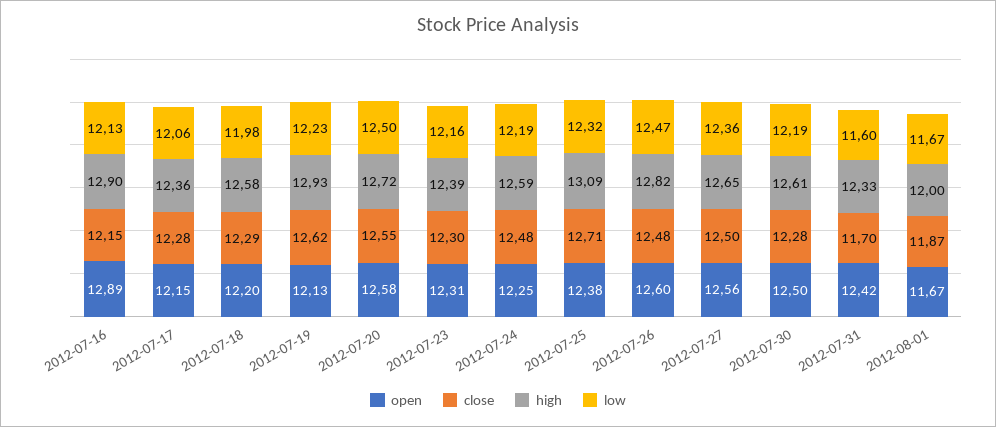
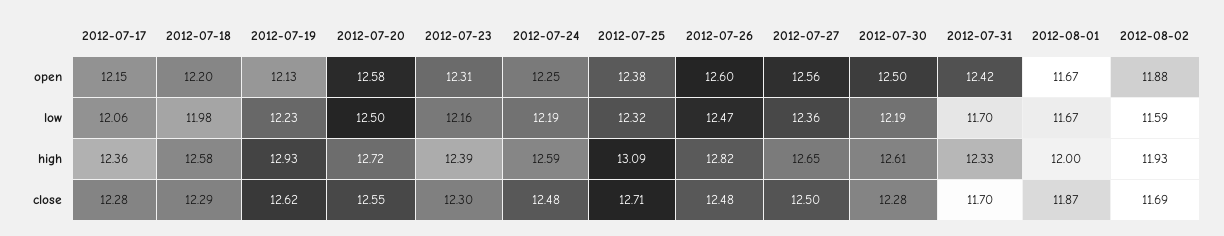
open, 2012-07-16: 12.89 -> none
close, 2012-07-16: 12.15 -> none
high, 2012-07-16: 12.9 -> none
low, 2012-07-16: 12.13 -> none
low, 2012-07-31: 11.6 -> 11.7
open, 2012-08-02: none -> 11.88
low, 2012-08-02: none -> 11.59
high, 2012-08-02: none -> 11.93
close, 2012-08-02: none -> 11.69

